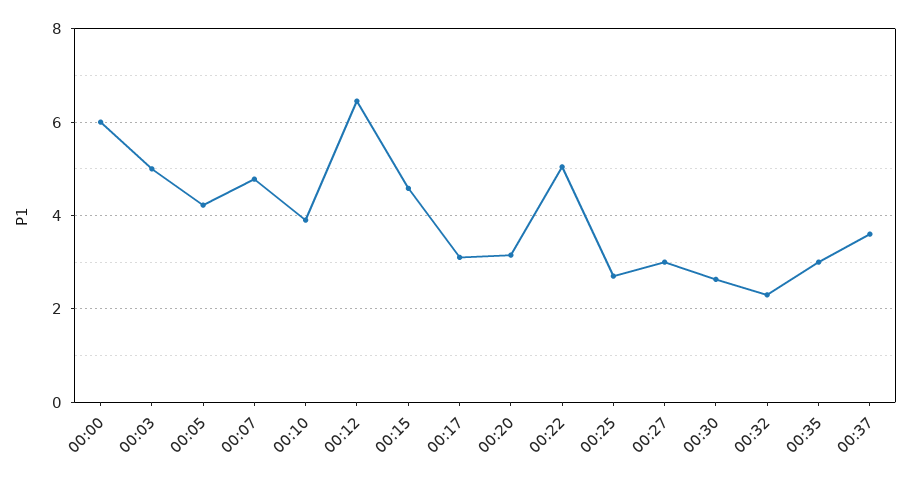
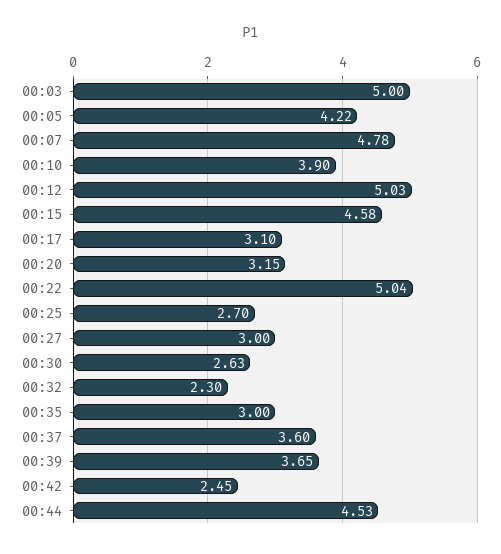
00:00: 6 -> none
00:12: 6.4 -> 5.03
00:39: none -> 3.65
00:42: none -> 2.45
00:44: none -> 4.53

